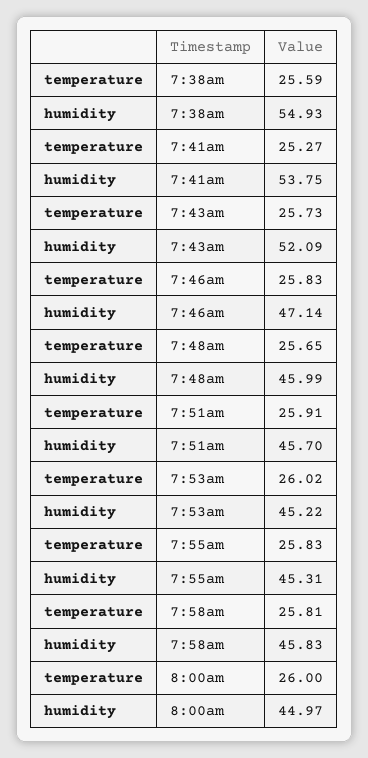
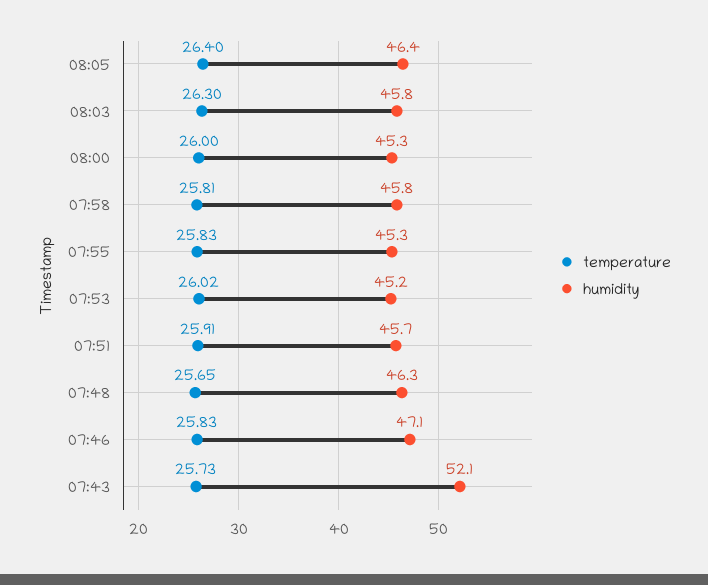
temperature, 7:38am: 25.59 -> none
humidity, 7:38am: 54.93 -> none
temperature, 7:41am: 25.27 -> none
humidity, 7:41am: 53.75 -> none
humidity, 7:48am: 45.99 -> 46.3
humidity, 8:00am: 44.97 -> 45.3
temperature, 08:05: none -> 26.4
humidity, 08:05: none -> 46.4
temperature, 08:03: none -> 26.3
humidity, 08:03: none -> 45.8

